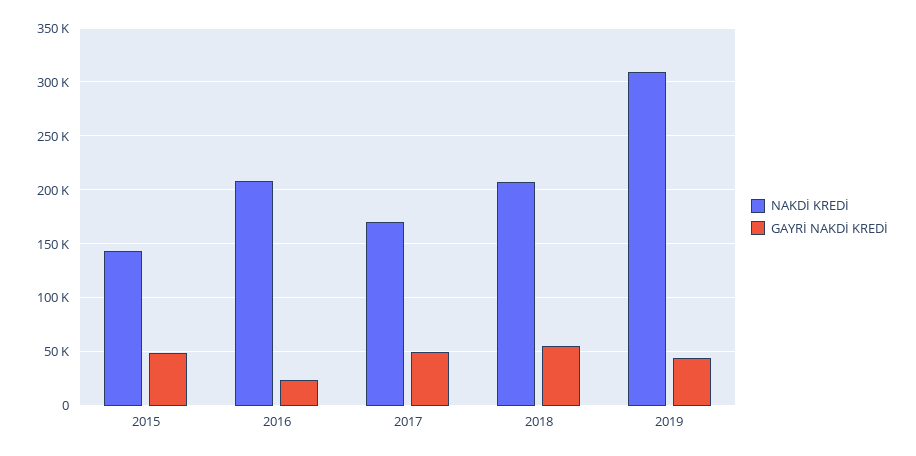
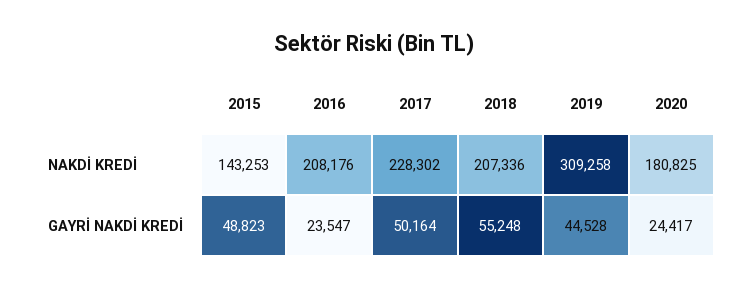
NAKDİ KREDİ, 2017: 170000 -> 228302
NAKDİ KREDİ, 2020: none -> 180825
GAYRİ NAKDİ KREDİ, 2020: none -> 24417

